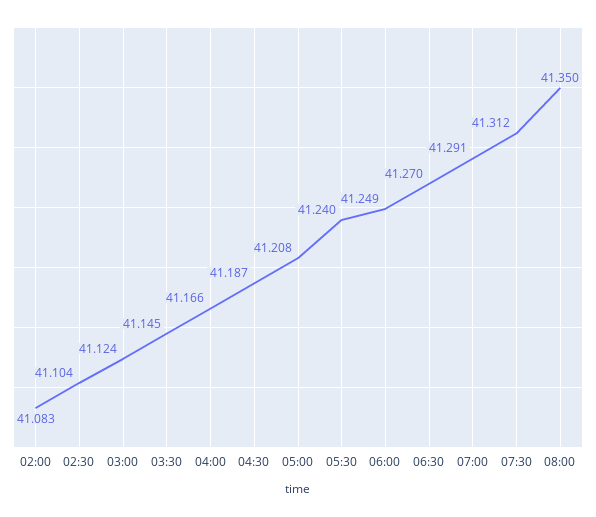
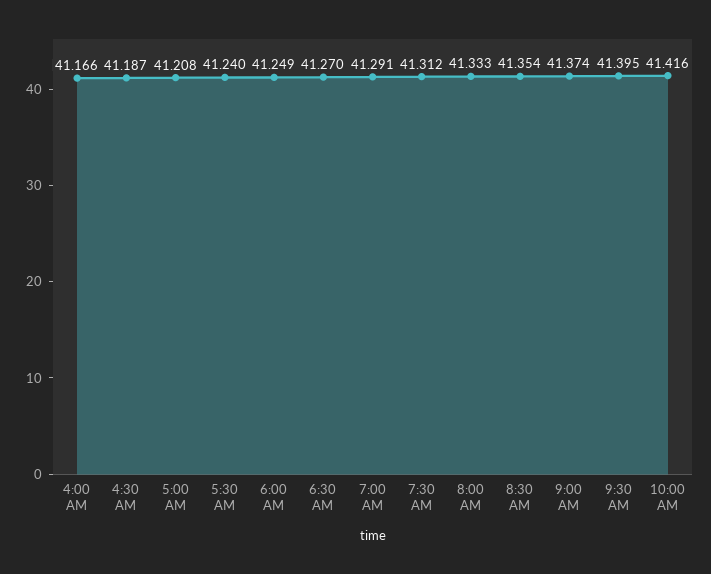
02:00: 41.083 -> none
02:30: 41.104 -> none
03:00: 41.124 -> none
03:30: 41.145 -> none
08:00: 41.35 -> 41.333
8:30 AM: none -> 41.354
9:00 AM: none -> 41.374
9:30 AM: none -> 41.395
10:00 AM: none -> 41.416

